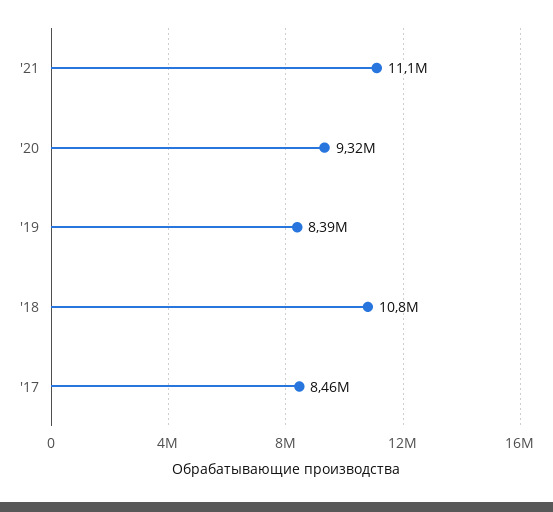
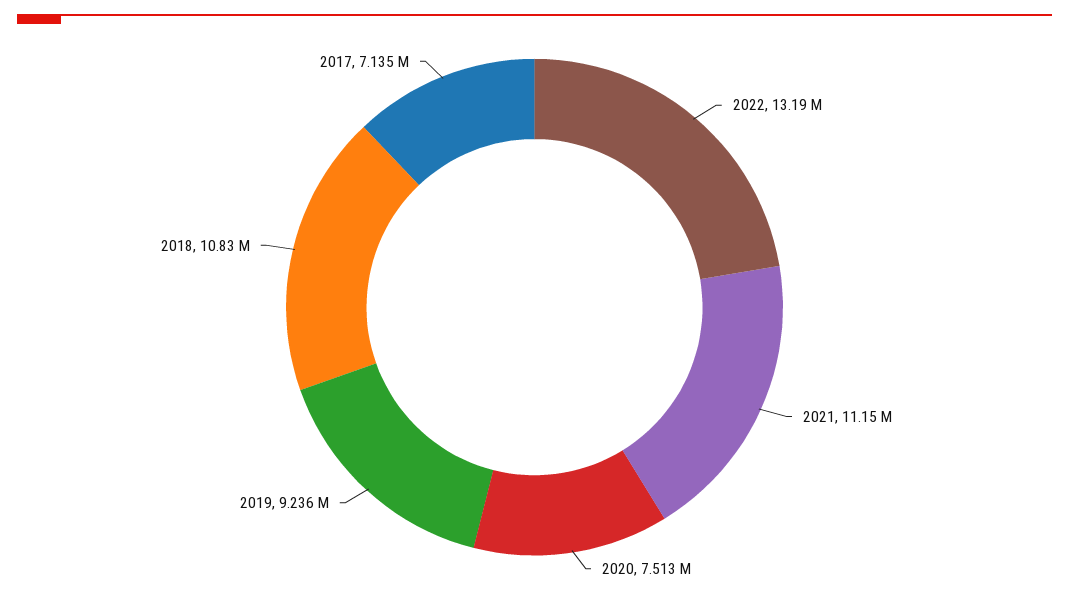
'20: 9320000 -> 7513000
'19: 8390000 -> 9236000
'17: 8460000 -> 7135000
2022: none -> 13190000

